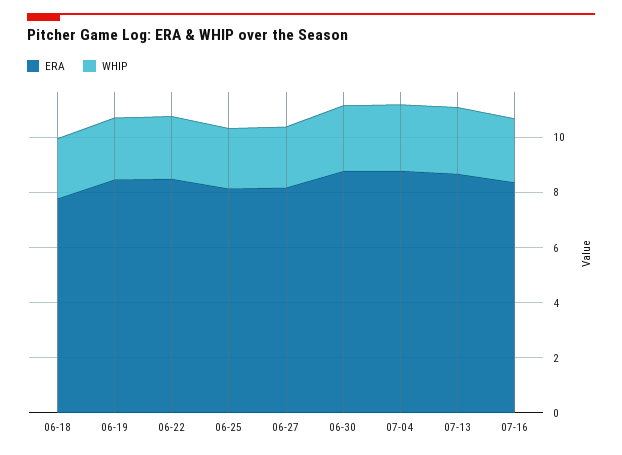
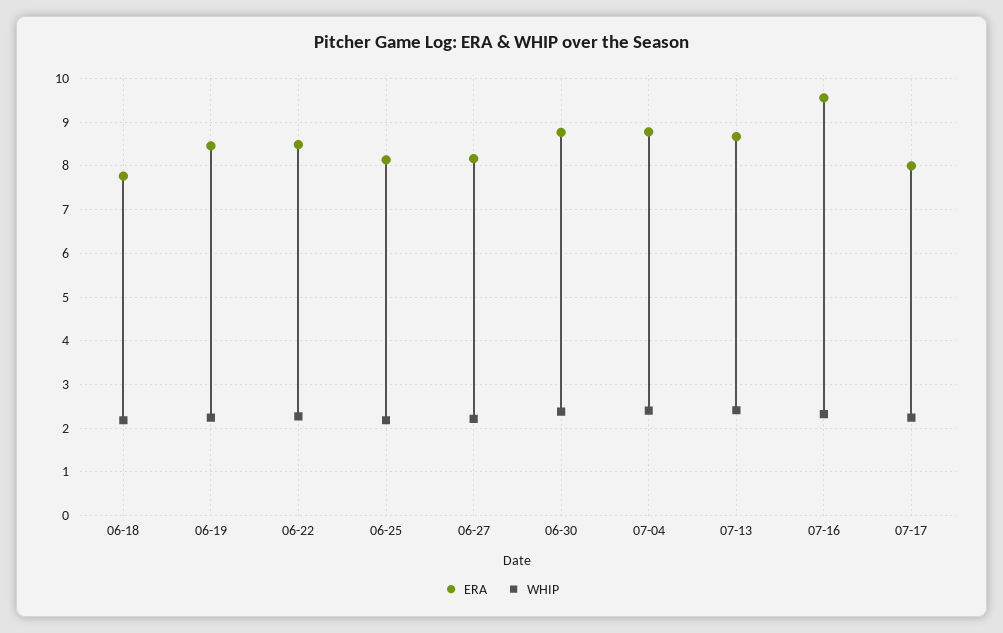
ERA, 07-16: 8.5 -> 9.6
ERA, 07-17: none -> 8
WHIP, 07-17: none -> 2.2

